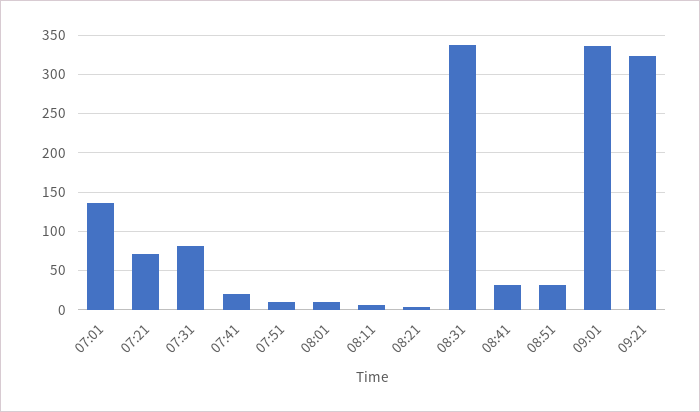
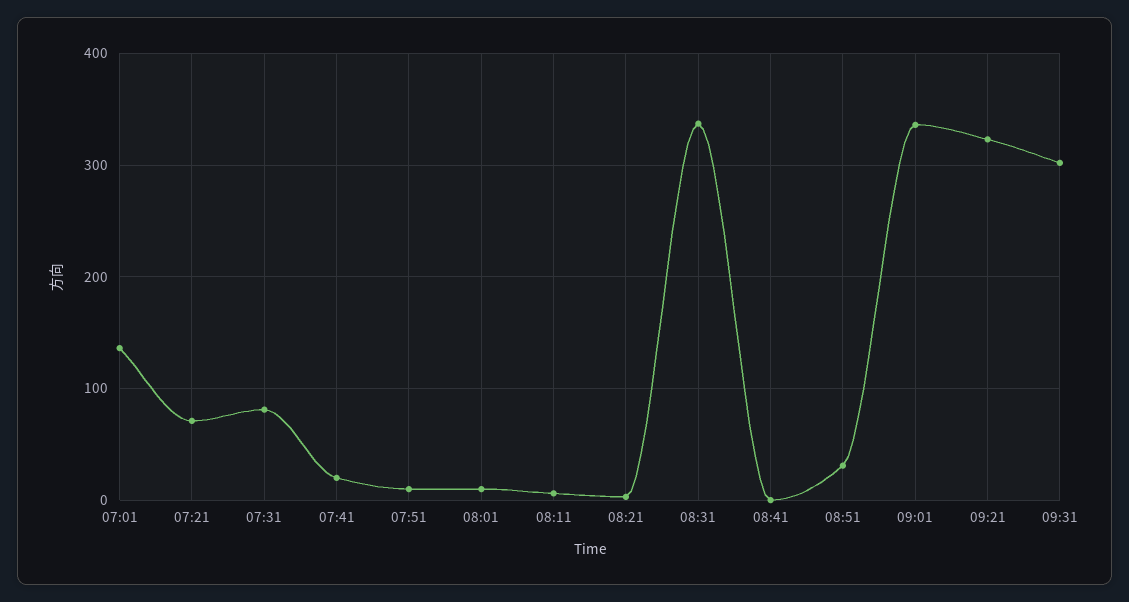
08:41: 30 -> 0
09:31: none -> 300

